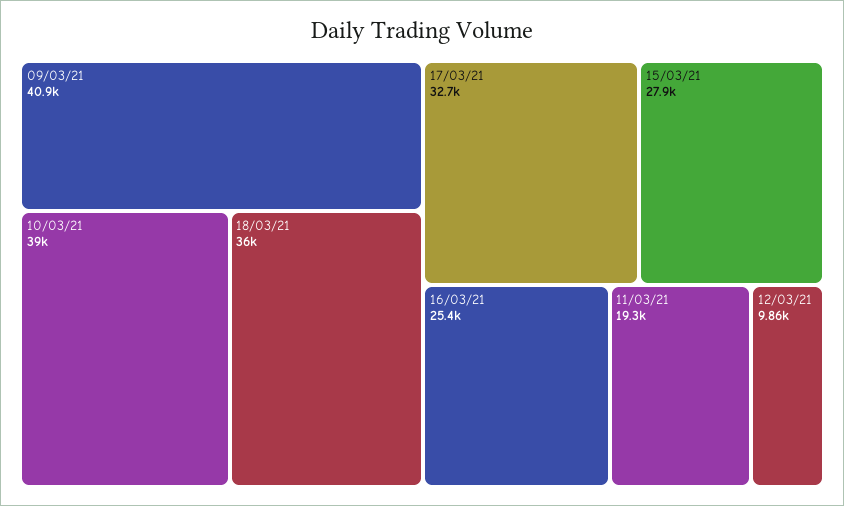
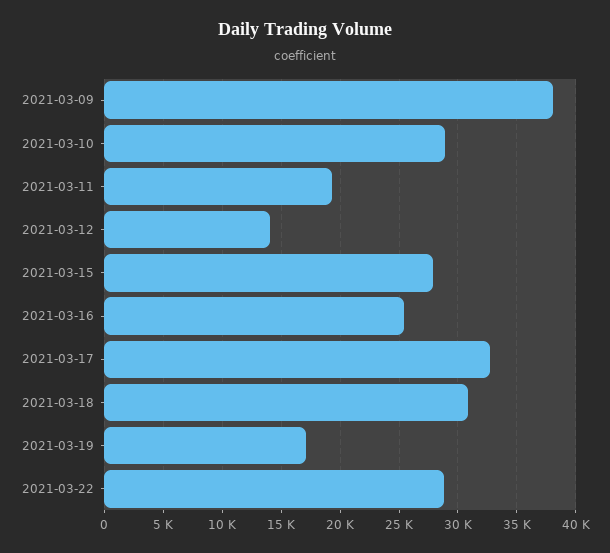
09/03/21: 40900 -> 38000
10/03/21: 39000 -> 29000
18/03/21: 36000 -> 31000
12/03/21: 9860 -> 14000
2021-03-19: none -> 17000
2021-03-22: none -> 29000

